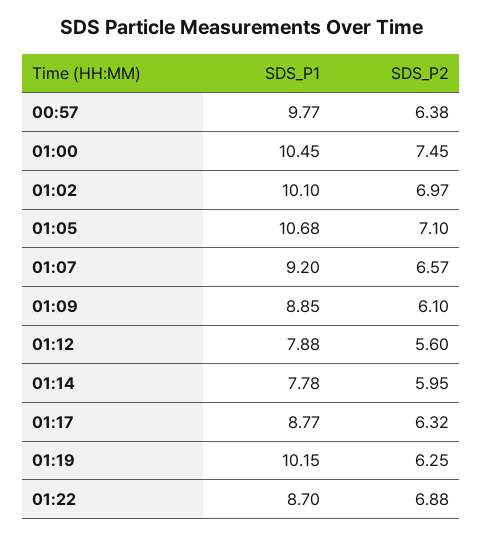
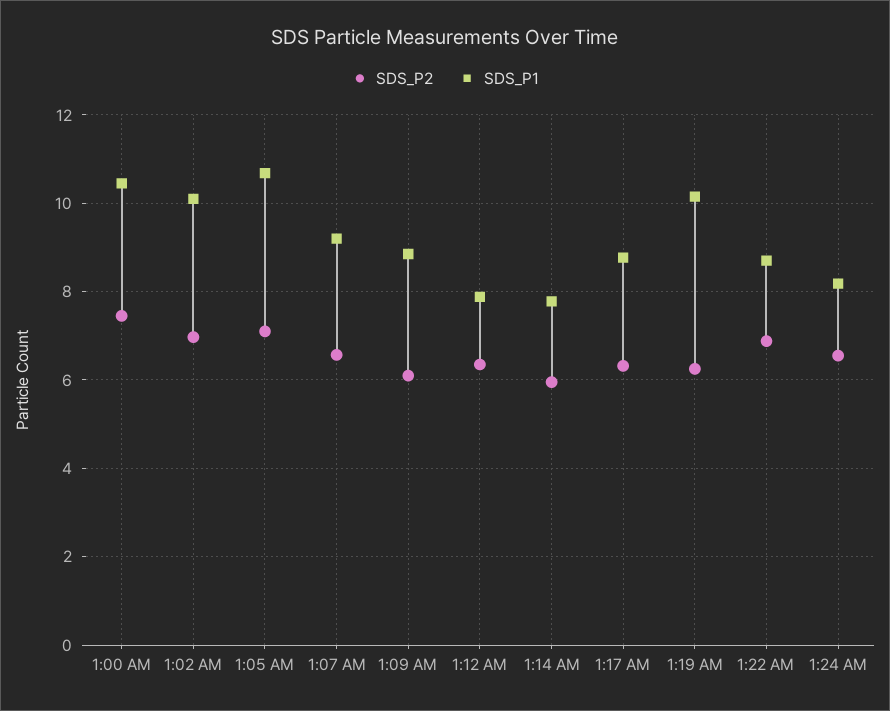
SDS_P1, 00:57: 9.77 -> none
SDS_P2, 00:57: 6.38 -> none
SDS_P2, 01:12: 5.6 -> 6.4
SDS_P2, 1:24 AM: none -> 6.6
SDS_P1, 1:24 AM: none -> 8.2

